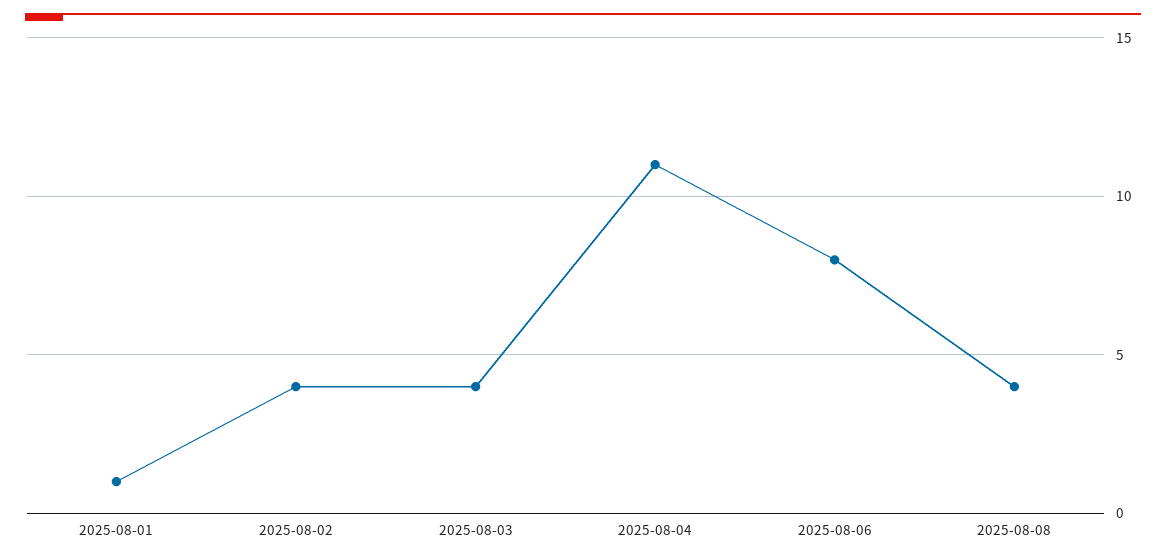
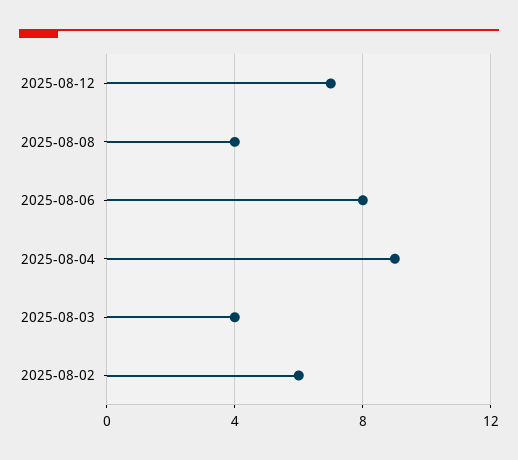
2025-08-01: 1 -> none
2025-08-02: 4 -> 6
2025-08-04: 11 -> 9
2025-08-12: none -> 7

